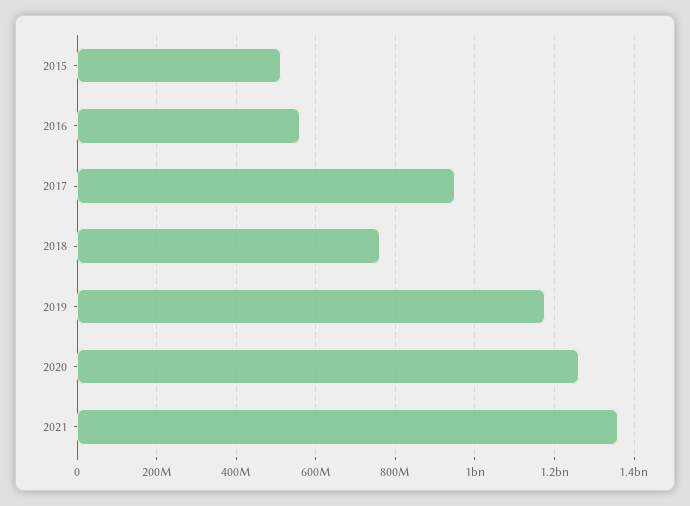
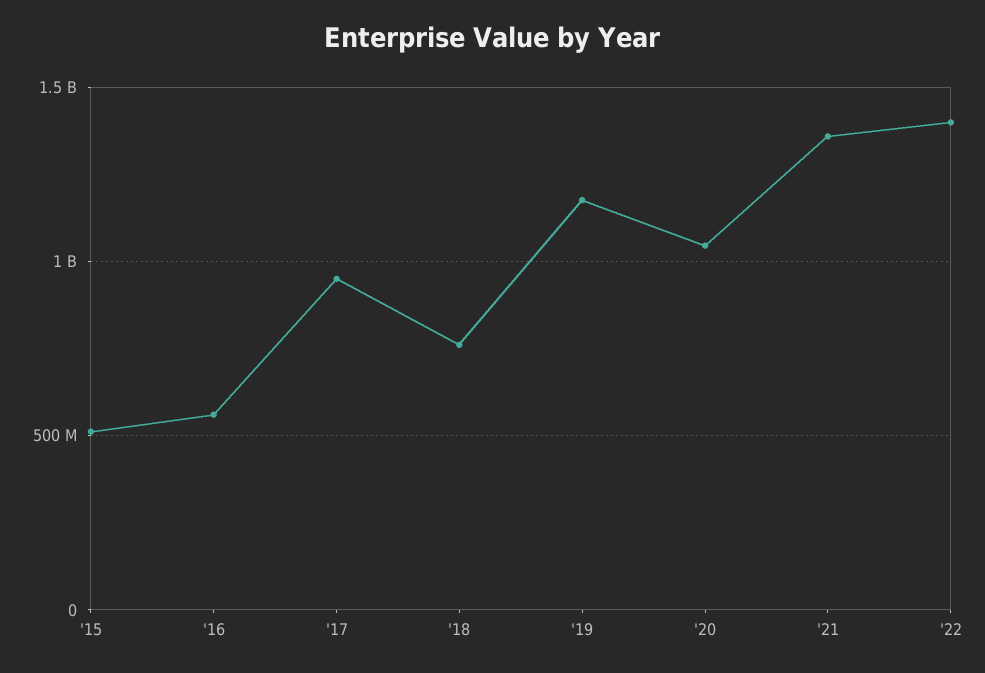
2020: 1260000000 -> 1050000000
'22: none -> 1400000000

